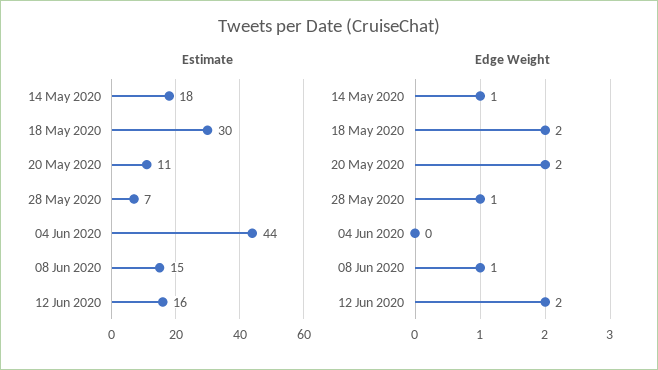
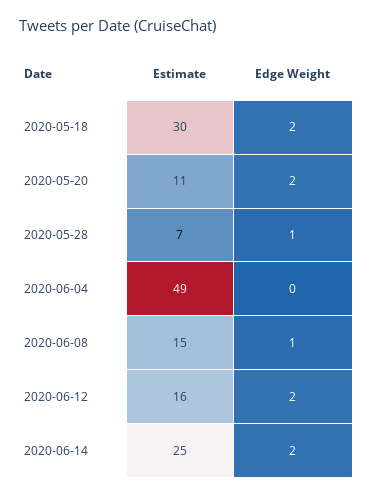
Estimate, 14 May 2020: 18 -> none
Estimate, 04 Jun 2020: 44 -> 49
Edge Weight, 14 May 2020: 1 -> none
Estimate, 2020-06-14: none -> 25
Edge Weight, 2020-06-14: none -> 2

